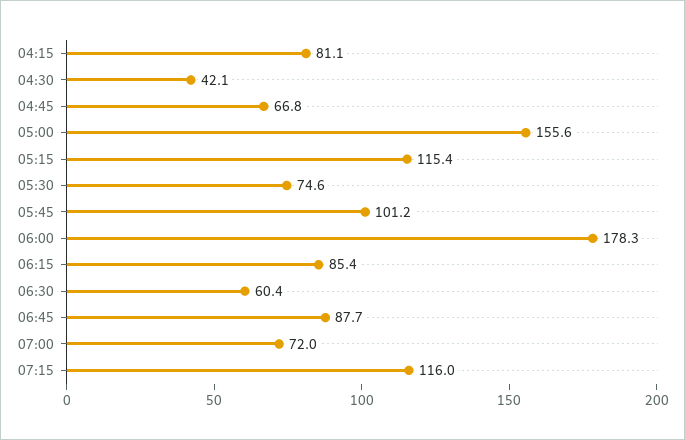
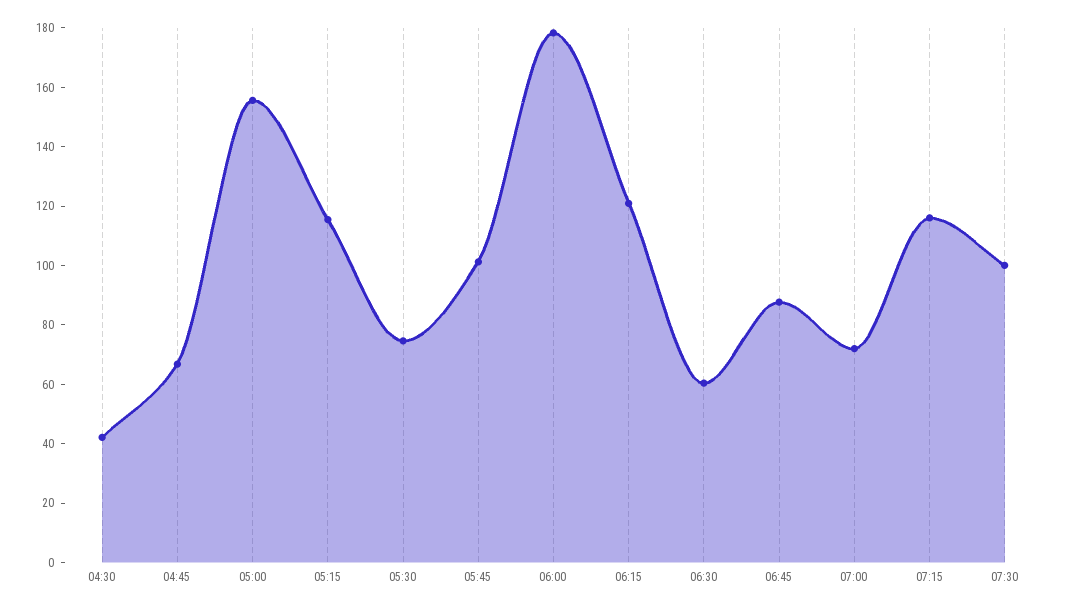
04:15: 81.1 -> none
06:15: 85.4 -> 120
07:30: none -> 100

